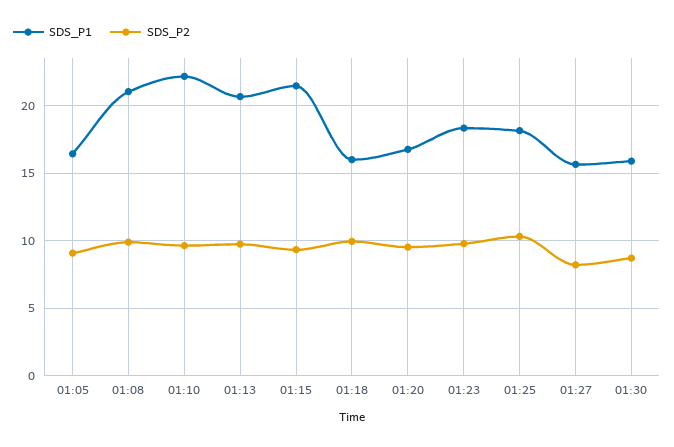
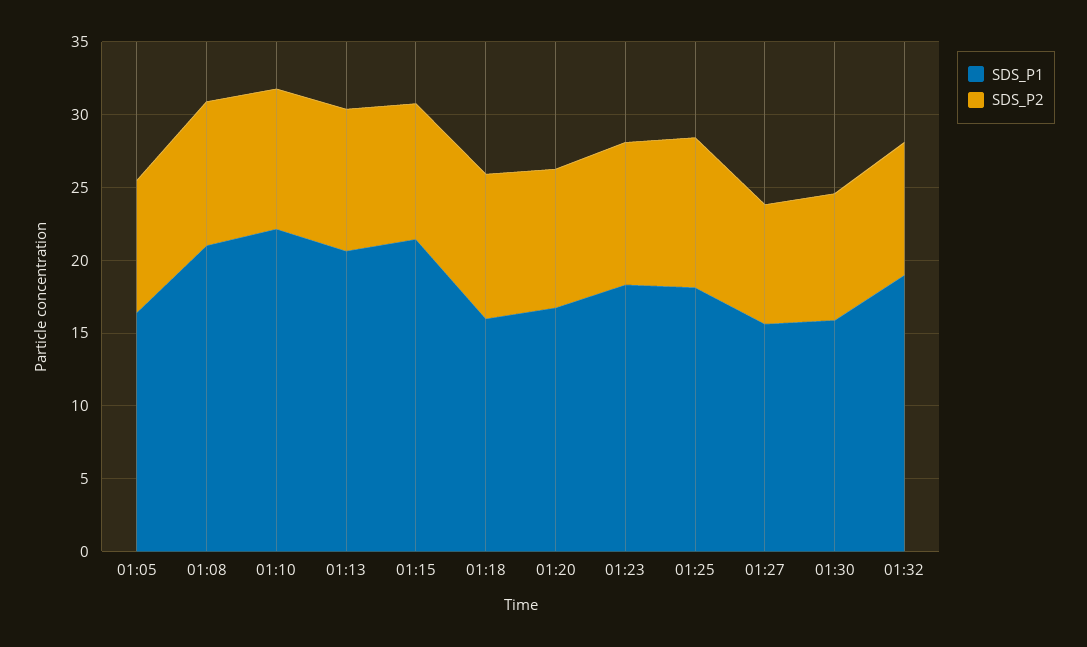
SDS_P1, 01:32: none -> 19
SDS_P2, 01:32: none -> 9

